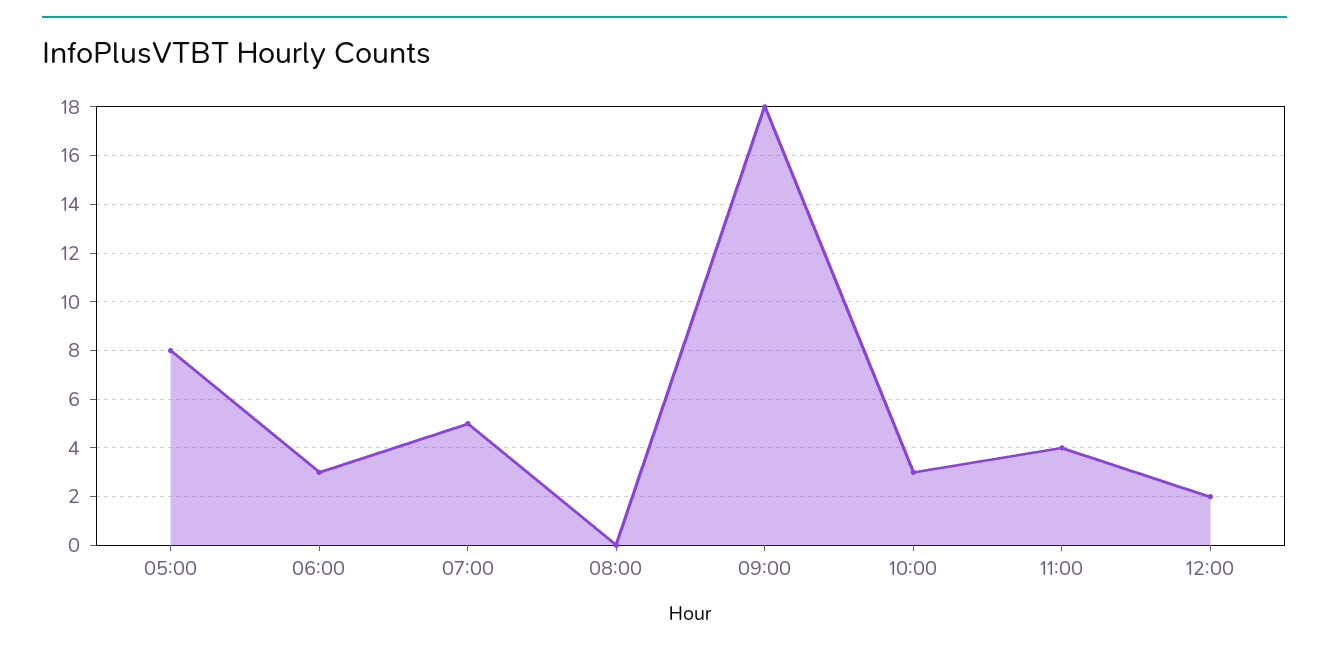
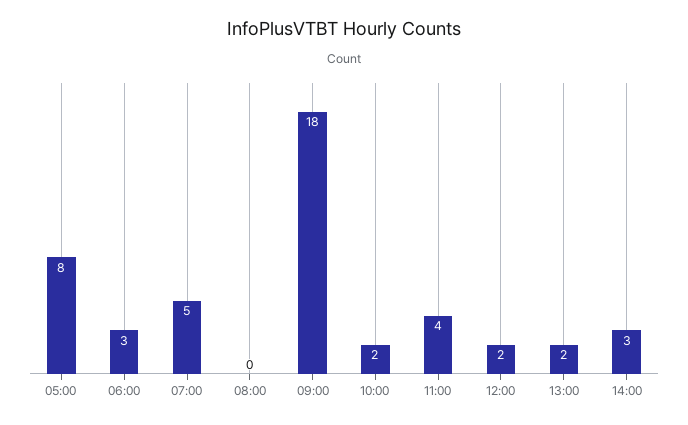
10:00: 3 -> 2
13:00: none -> 2
14:00: none -> 3

